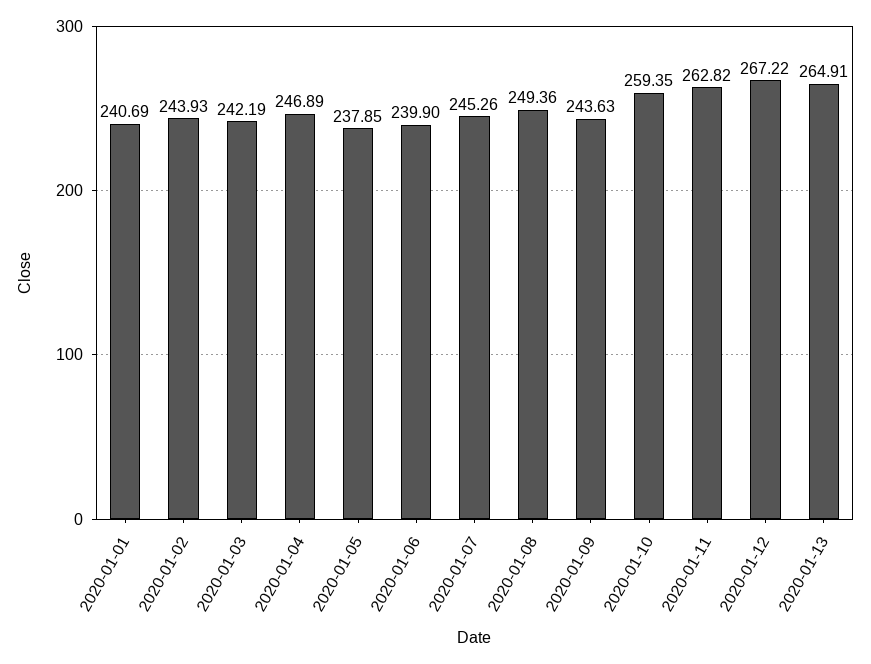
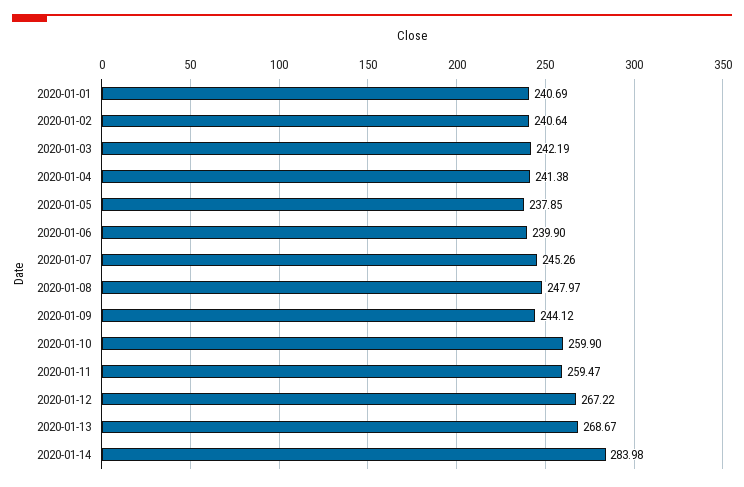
2020-01-02: 243.93 -> 240.64
2020-01-04: 246.89 -> 241.38
2020-01-08: 249.36 -> 247.97
2020-01-09: 243.63 -> 244.12
2020-01-10: 259.35 -> 259.9
2020-01-11: 262.82 -> 259.47
2020-01-13: 264.91 -> 268.67
2020-01-14: none -> 283.98

